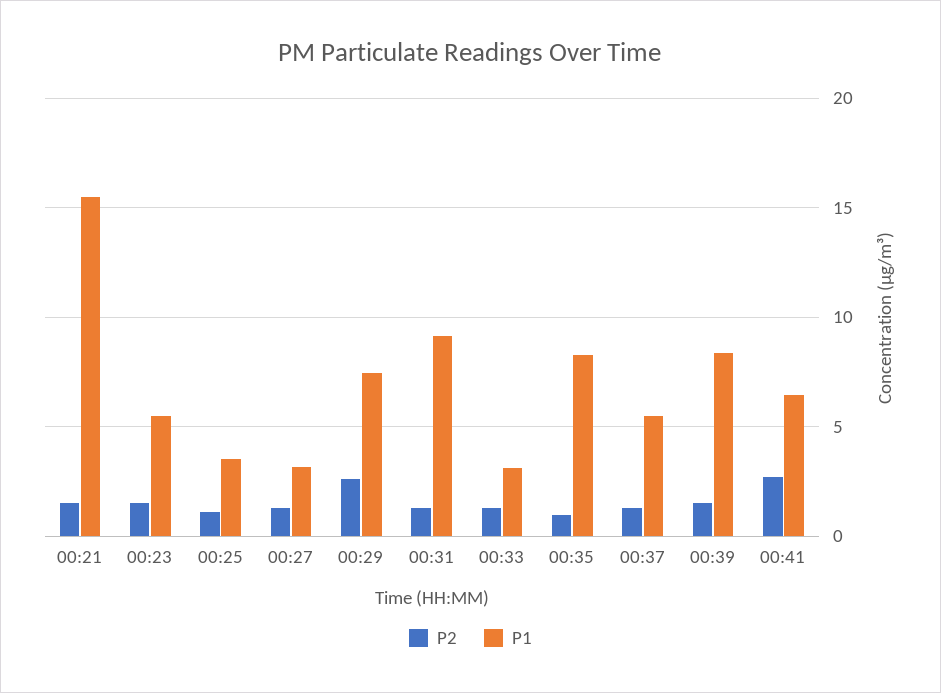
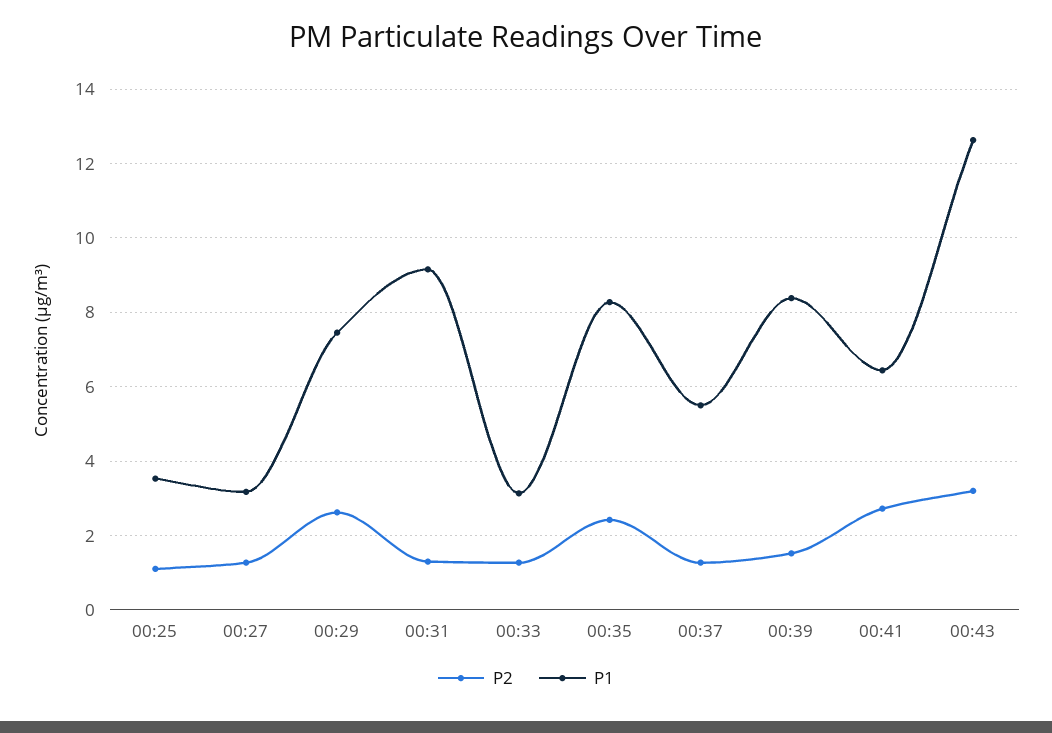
P2, 00:21: 1.5 -> none
P1, 00:21: 15.5 -> none
P2, 00:23: 1.5 -> none
P1, 00:23: 5.5 -> none
P2, 00:35: 1 -> 2.4
P2, 00:43: none -> 3.2
P1, 00:43: none -> 12.6

